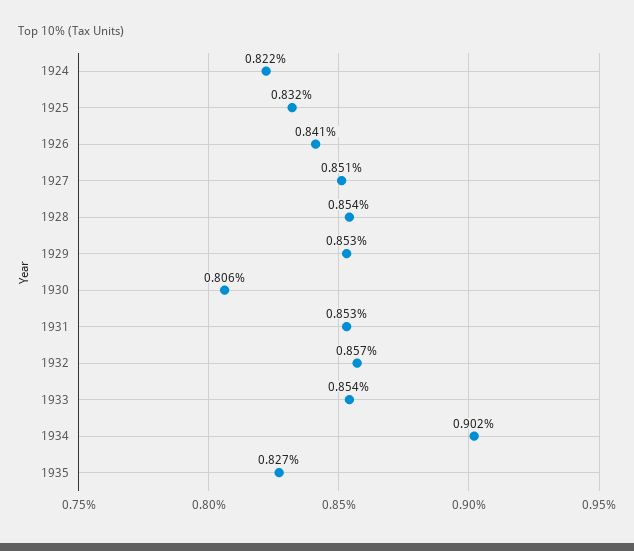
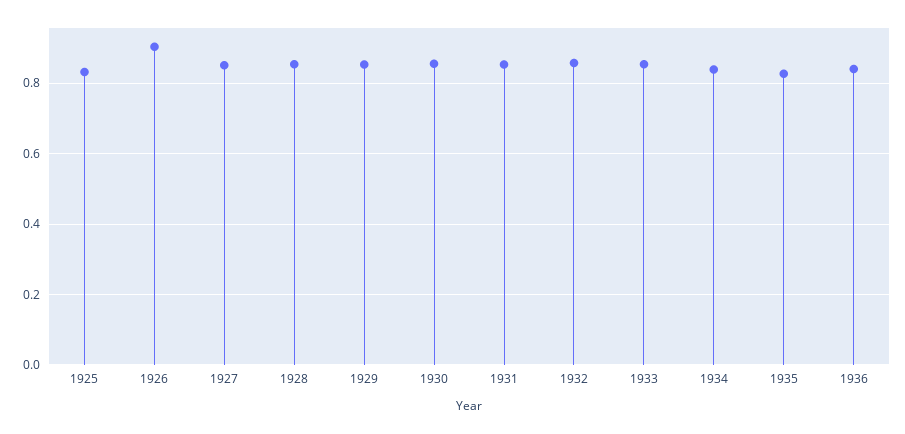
1924: 0.822 -> none
1926: 0.841 -> 0.9
1930: 0.806 -> 0.86
1934: 0.902 -> 0.84
1936: none -> 0.84

